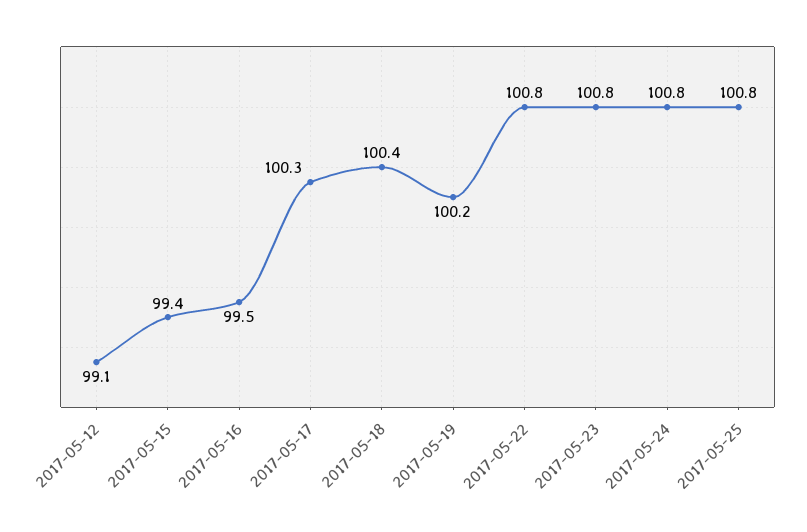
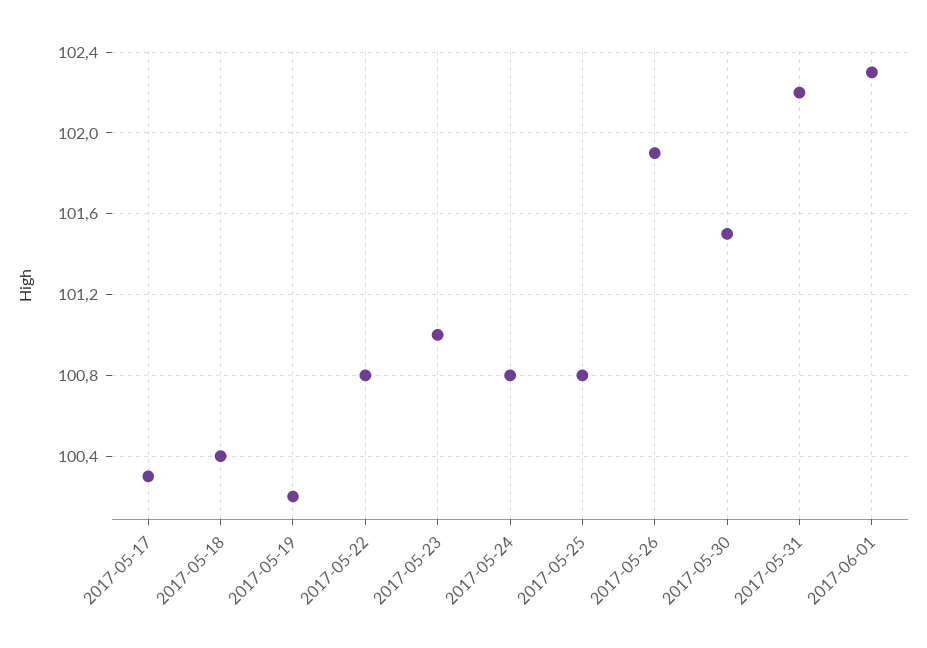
2017-05-12: 99.1 -> none
2017-05-15: 99.4 -> none
2017-05-16: 99.5 -> none
2017-05-23: 100.8 -> 101
2017-05-26: none -> 101.9
2017-05-30: none -> 101.5
2017-05-31: none -> 102.2
2017-06-01: none -> 102.3

